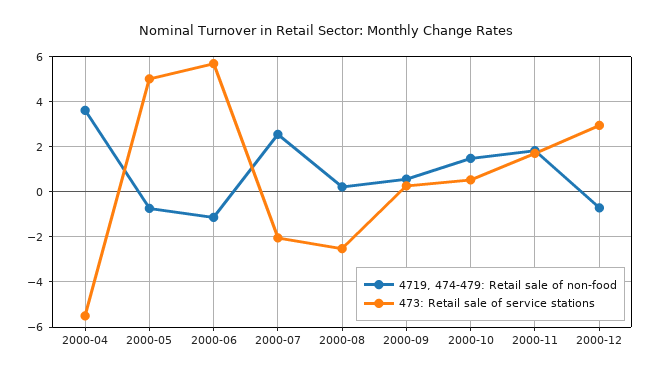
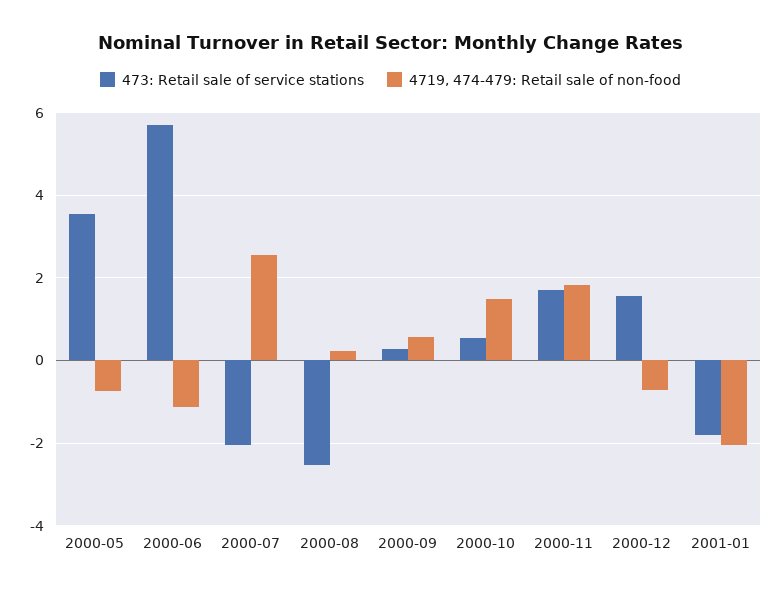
4719, 474-479: Retail sale of non-food, 2000-04: 3.5 -> none
473: Retail sale of service stations, 2000-04: -5.5 -> none
473: Retail sale of service stations, 2000-05: 5 -> 3.6
473: Retail sale of service stations, 2000-12: 3 -> 1.6
473: Retail sale of service stations, 2001-01: none -> -1.8
4719, 474-479: Retail sale of non-food, 2001-01: none -> -2

